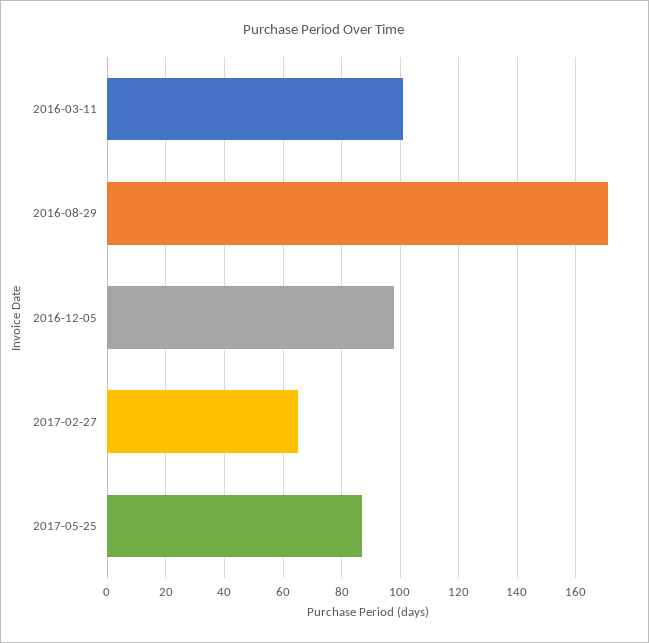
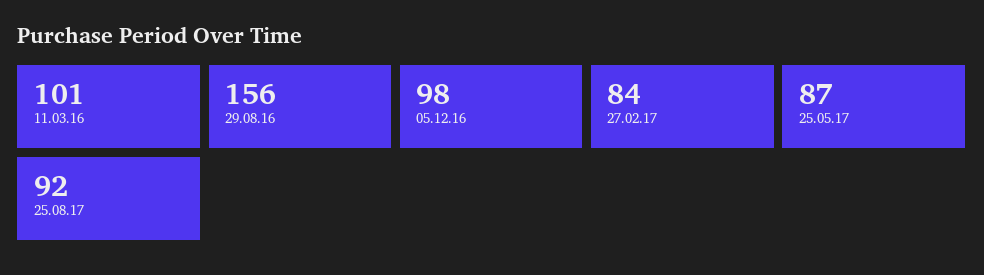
2016-08-29: 170 -> 156
2017-02-27: 65 -> 84
25.08.17: none -> 92

